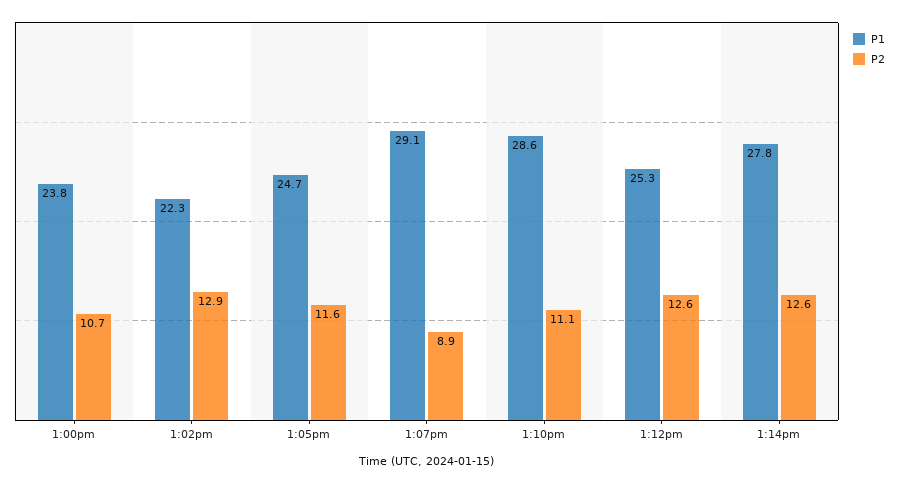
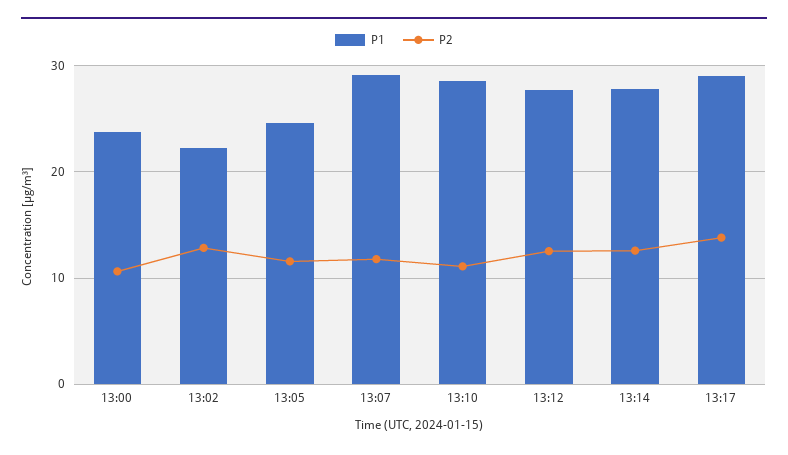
P2, 1:07pm: 8.9 -> 12
P1, 1:12pm: 25.3 -> 28
P1, 13:17: none -> 29
P2, 13:17: none -> 14

